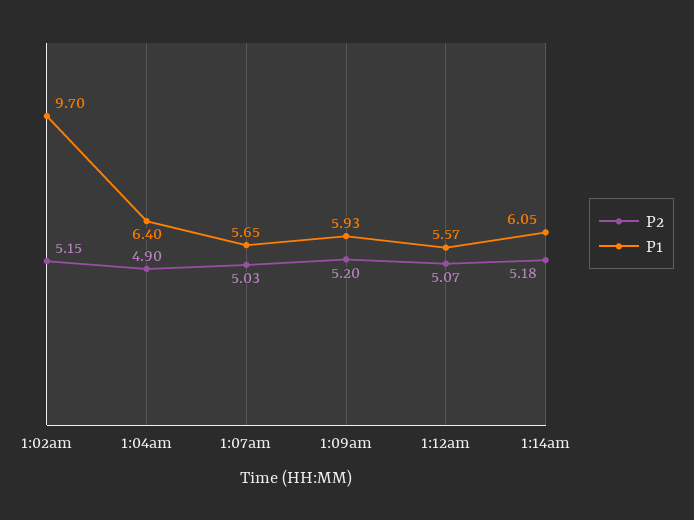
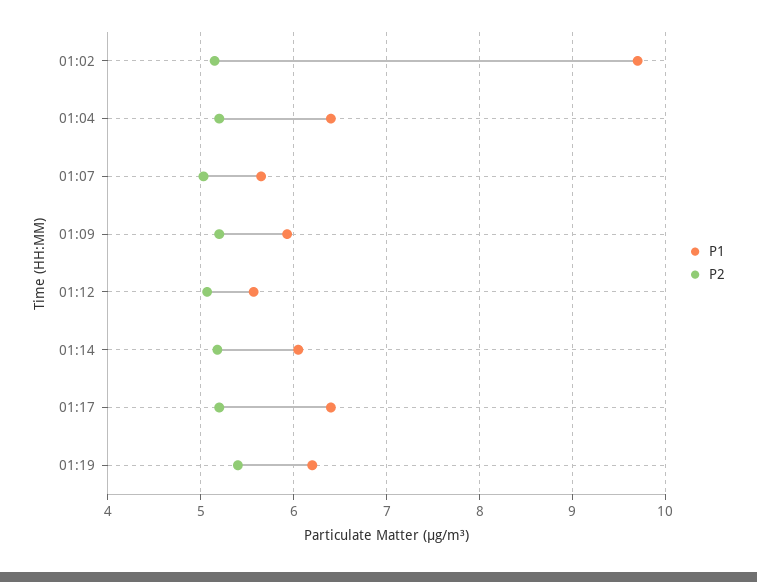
P2, 1:04am: 4.9 -> 5.2
P1, 01:17: none -> 6.4
P2, 01:17: none -> 5.2
P1, 01:19: none -> 6.2
P2, 01:19: none -> 5.4

